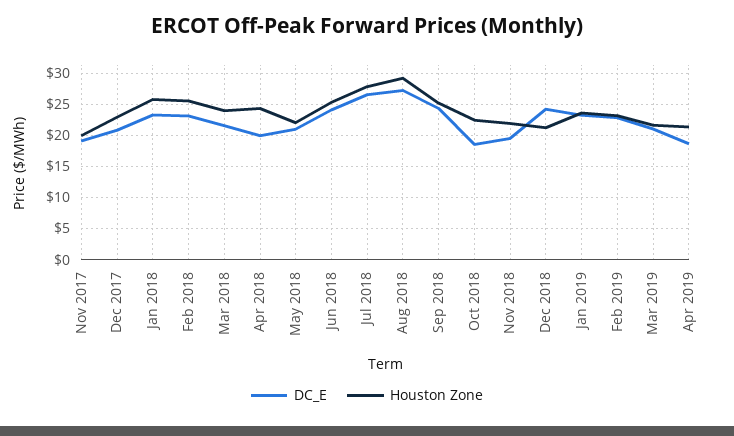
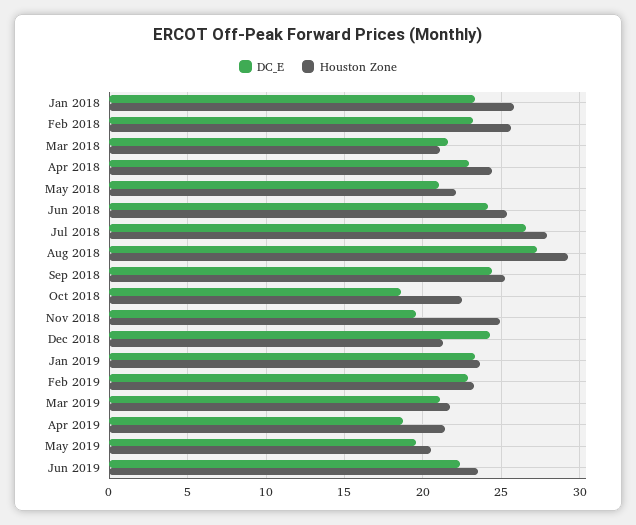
DC_E, Nov 2017: 19 -> none
Houston Zone, Nov 2017: 20 -> none
DC_E, Dec 2017: 21 -> none
Houston Zone, Dec 2017: 23 -> none
Houston Zone, Mar 2018: 24 -> 21
DC_E, Apr 2018: 20 -> 23
Houston Zone, Nov 2018: 22 -> 25
DC_E, May 2019: none -> 19.5
Houston Zone, May 2019: none -> 20.5
DC_E, Jun 2019: none -> 22.5
Houston Zone, Jun 2019: none -> 23.5

